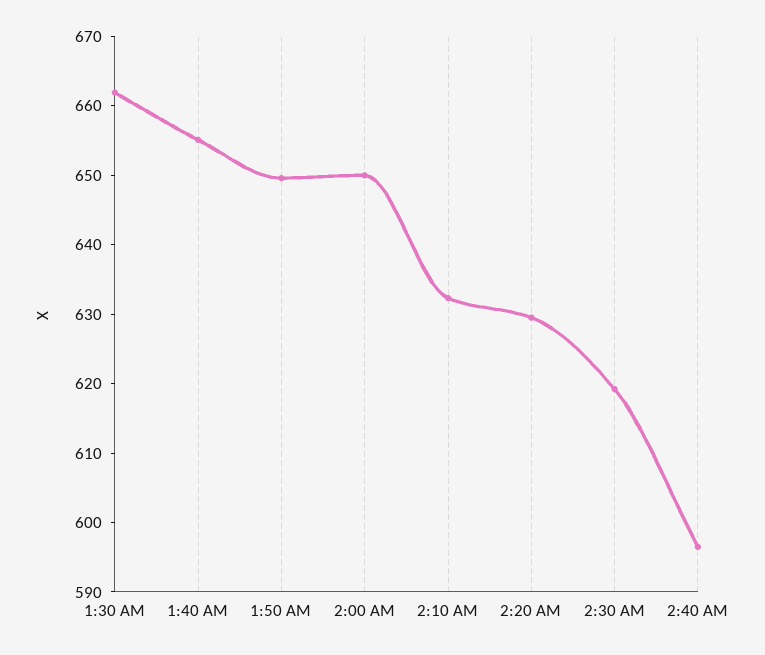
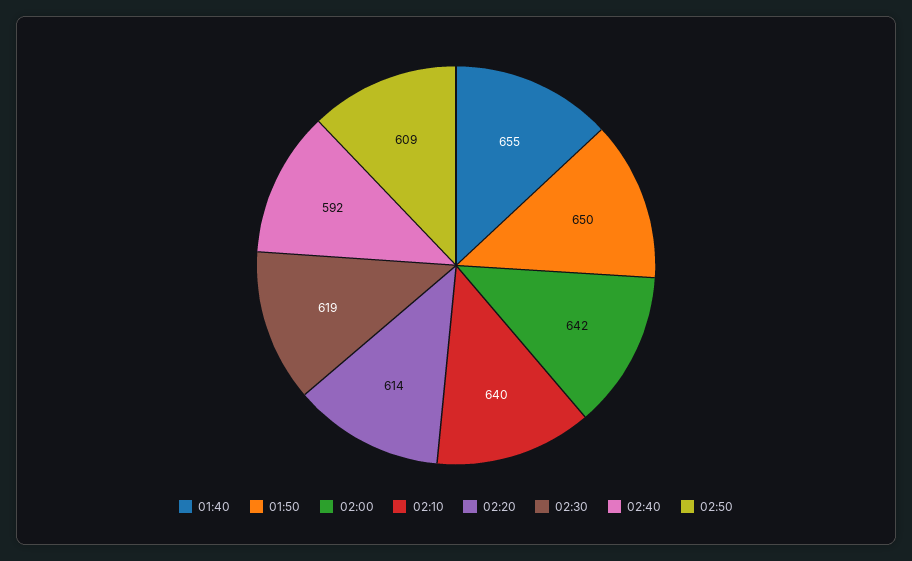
1:30 AM: 662 -> none
2:00 AM: 650 -> 642
2:10 AM: 632 -> 640
2:20 AM: 630 -> 614
2:40 AM: 596 -> 592
02:50: none -> 609

